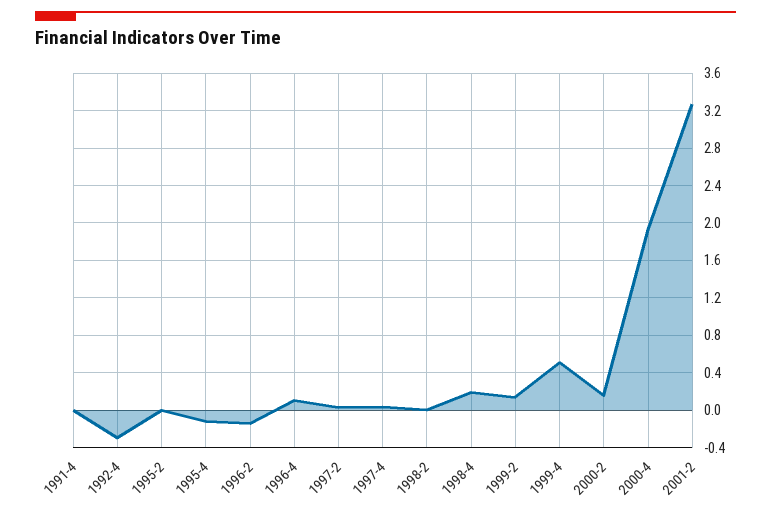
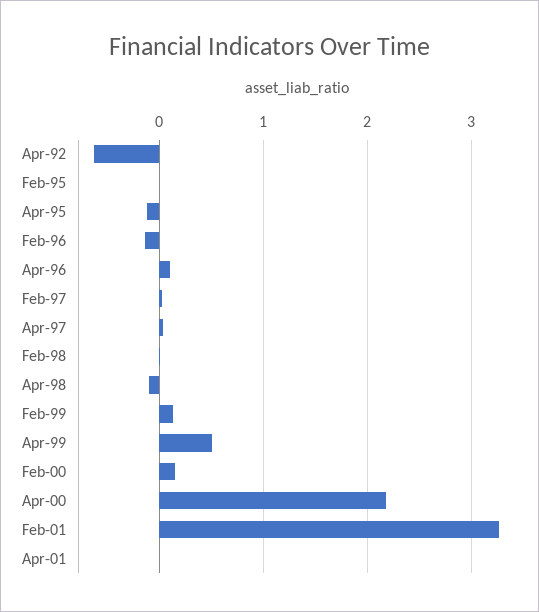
1991-4: 0 -> none
1992-4: -0.3 -> -0.6
1998-4: 0.2 -> -0.1
2000-4: 1.9 -> 2.2
Apr-01: none -> 0

